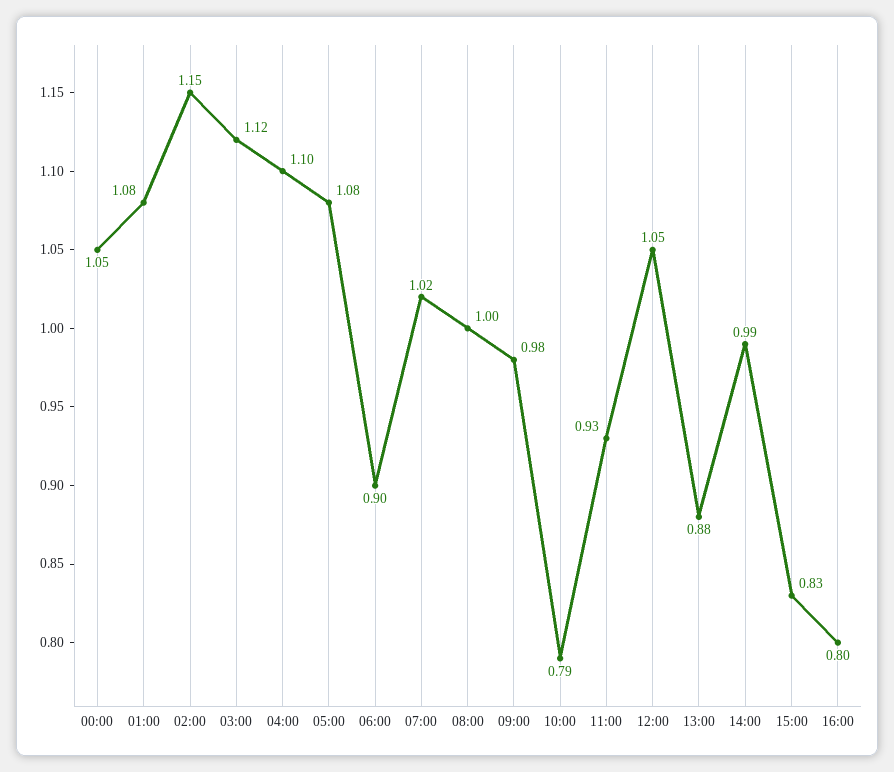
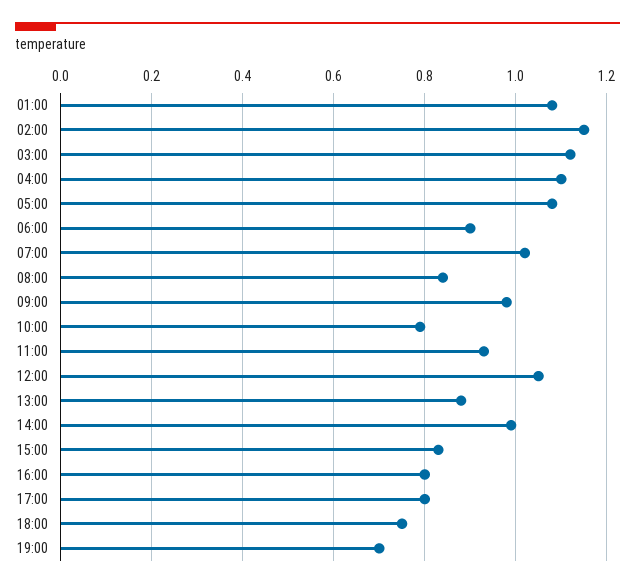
00:00: 1.05 -> none
08:00: 1 -> 0.85
17:00: none -> 0.8
18:00: none -> 0.75
19:00: none -> 0.7

